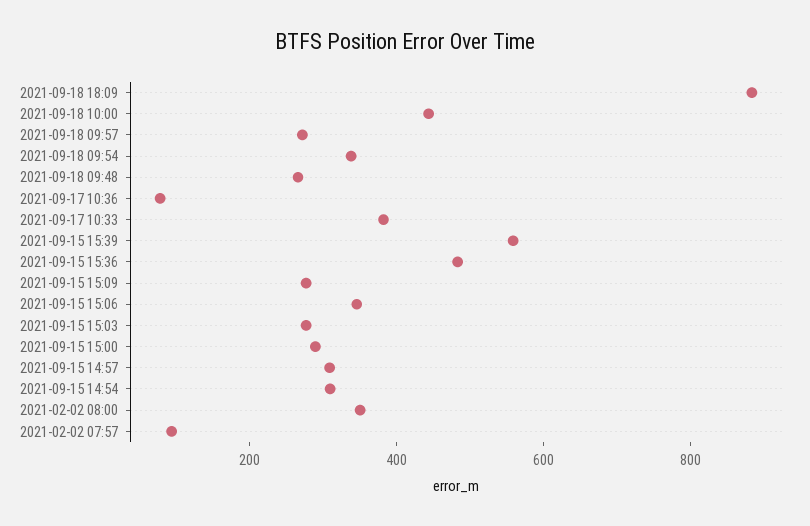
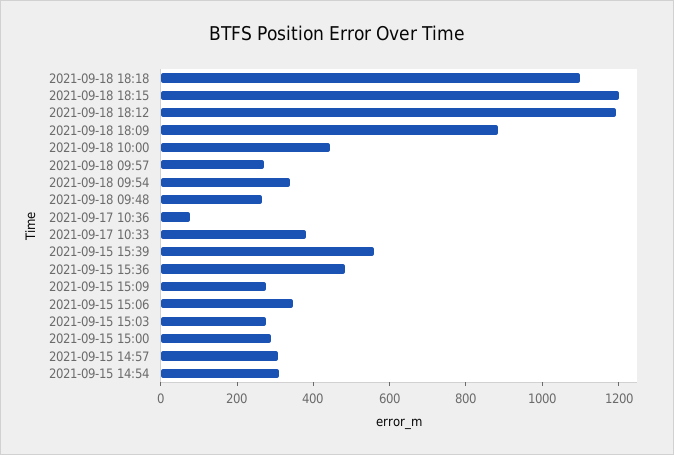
2021-02-02 08:00: 350 -> none
2021-02-02 07:57: 100 -> none
2021-09-18 18:18: none -> 1100
2021-09-18 18:15: none -> 1200
2021-09-18 18:12: none -> 1200

